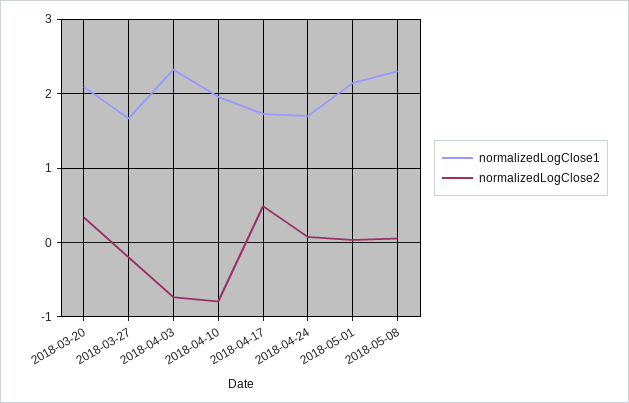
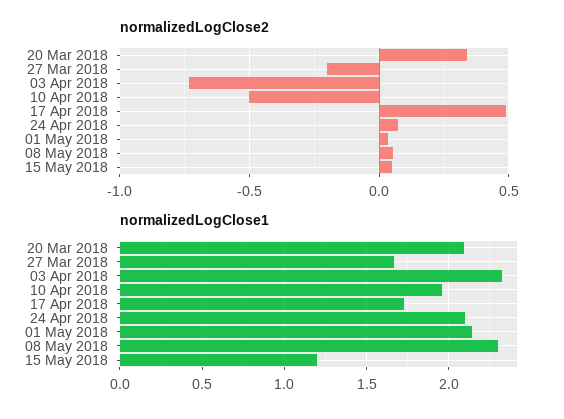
normalizedLogClose2, 2018-04-10: -0.8 -> -0.5
normalizedLogClose1, 2018-04-24: 1.7 -> 2.1
normalizedLogClose2, 15 May 2018: none -> 0.05
normalizedLogClose1, 15 May 2018: none -> 1.2

